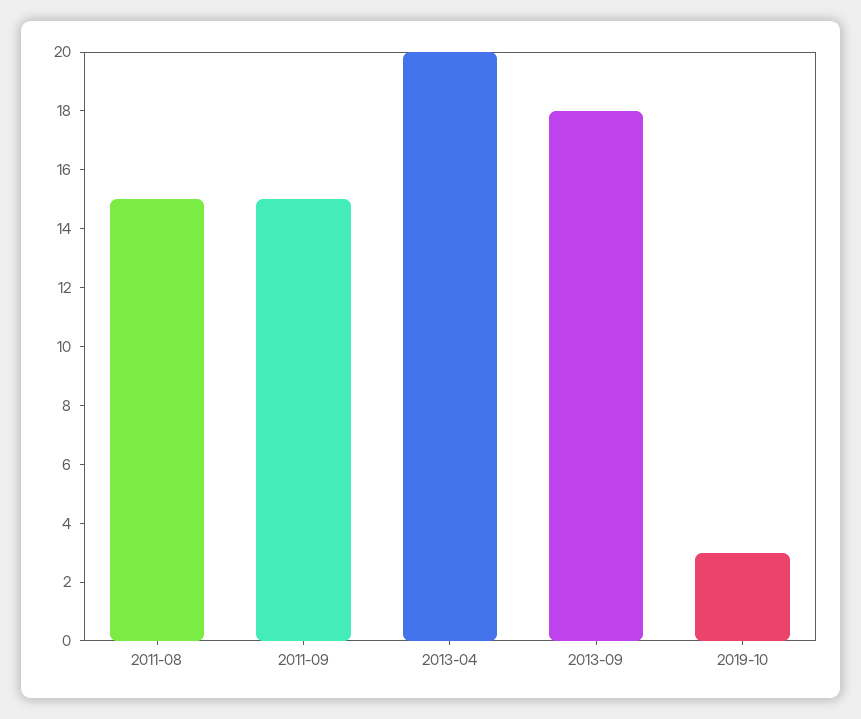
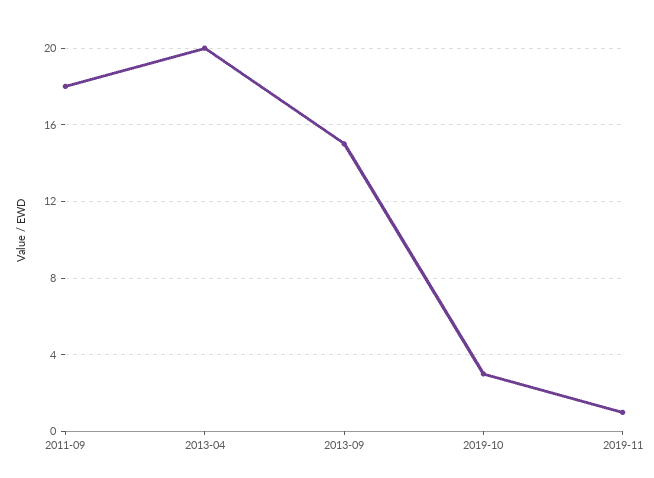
2011-08: 15 -> none
2011-09: 15 -> 18
2013-09: 18 -> 15
2019-11: none -> 1

